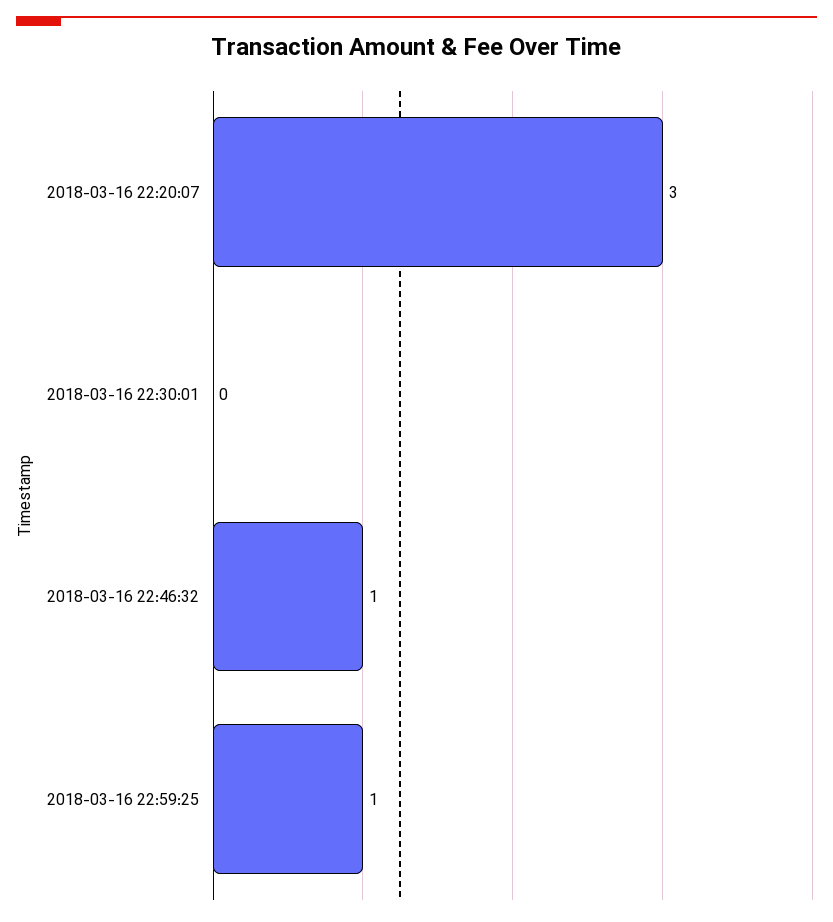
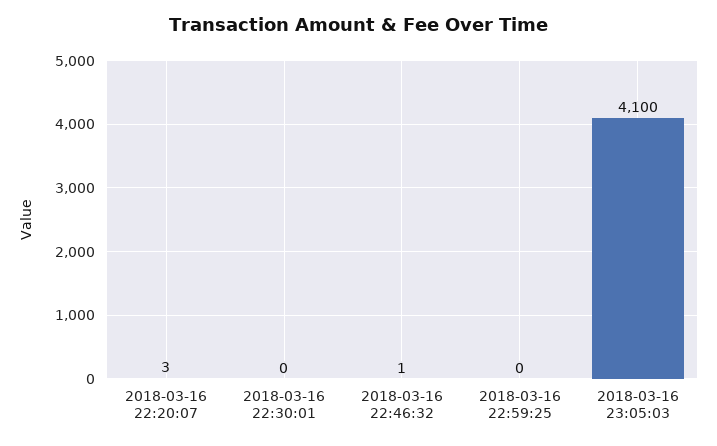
2018-03-16 22:59:25: 1 -> 0
2018-03-16 23:05:03: none -> 4100

